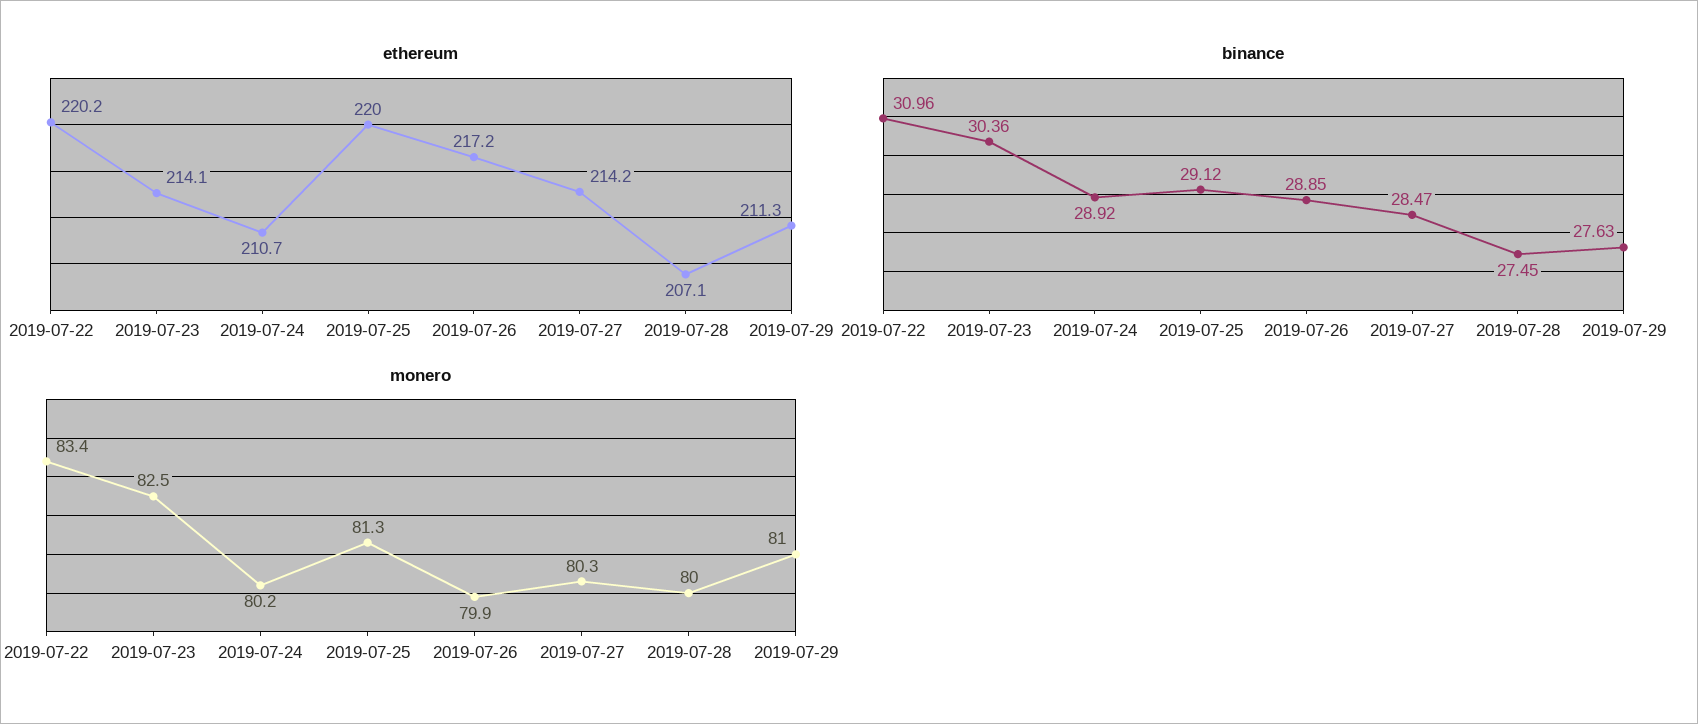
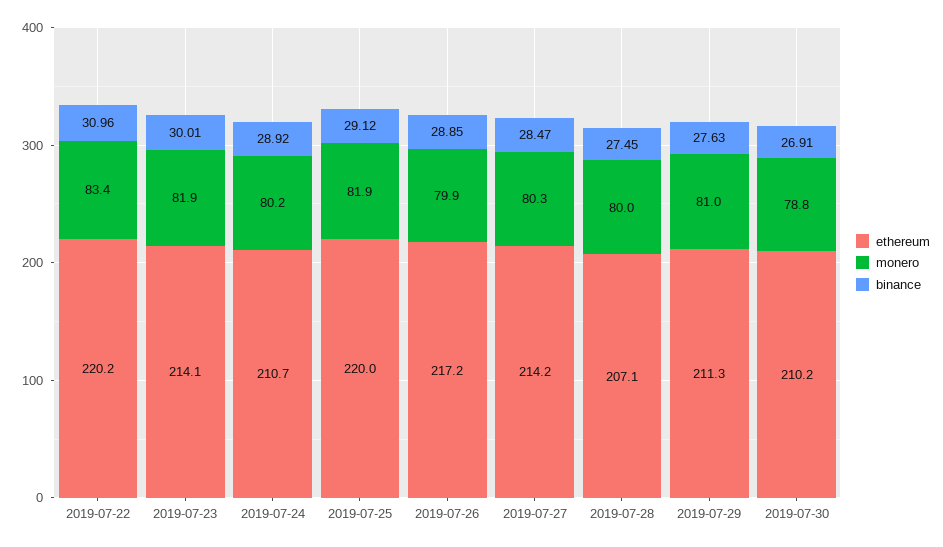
binance, 2019-07-23: 30.36 -> 30.01
monero, 2019-07-23: 82.5 -> 81.9
monero, 2019-07-25: 81.3 -> 81.9
ethereum, 2019-07-30: none -> 210.2
monero, 2019-07-30: none -> 78.8
binance, 2019-07-30: none -> 26.91

